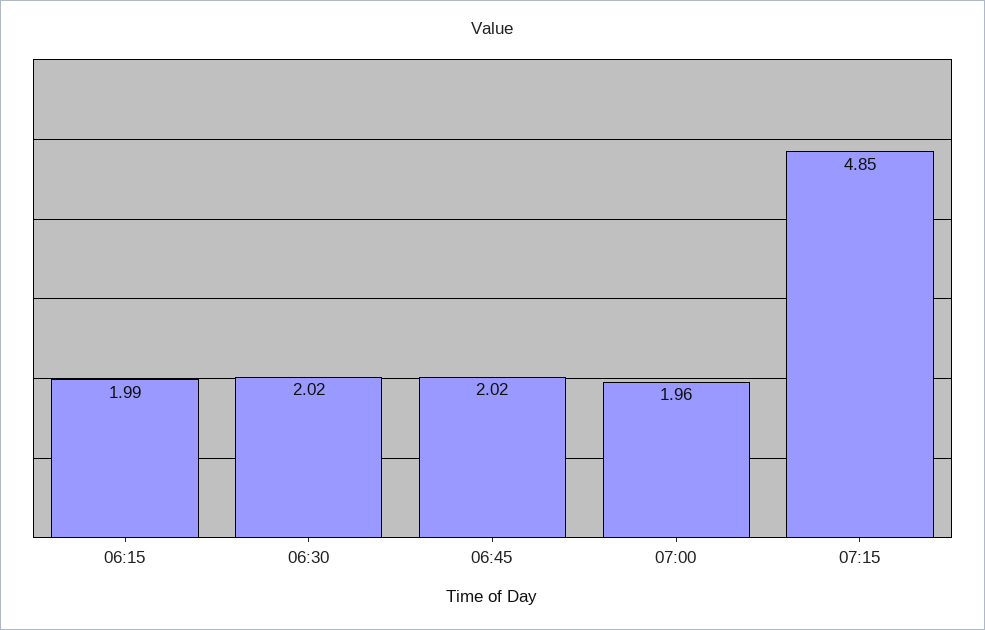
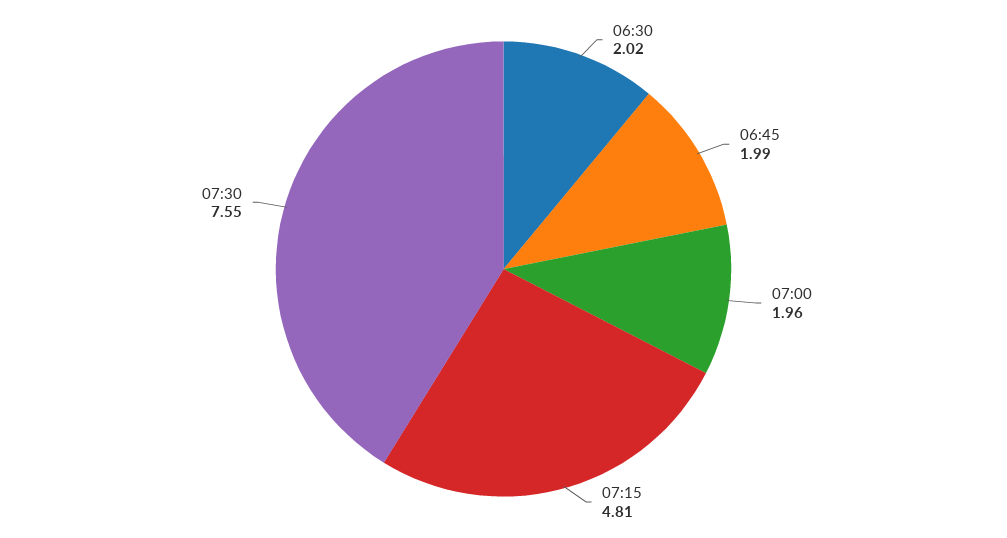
06:15: 1.99 -> none
06:45: 2.02 -> 1.99
07:15: 4.85 -> 4.81
07:30: none -> 7.55

